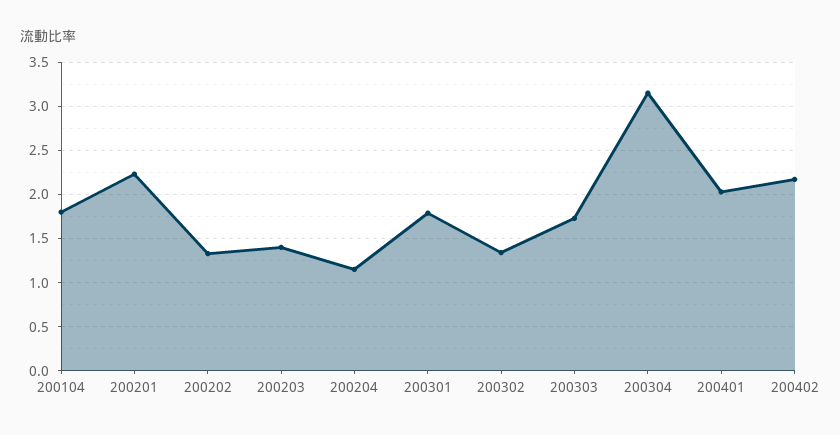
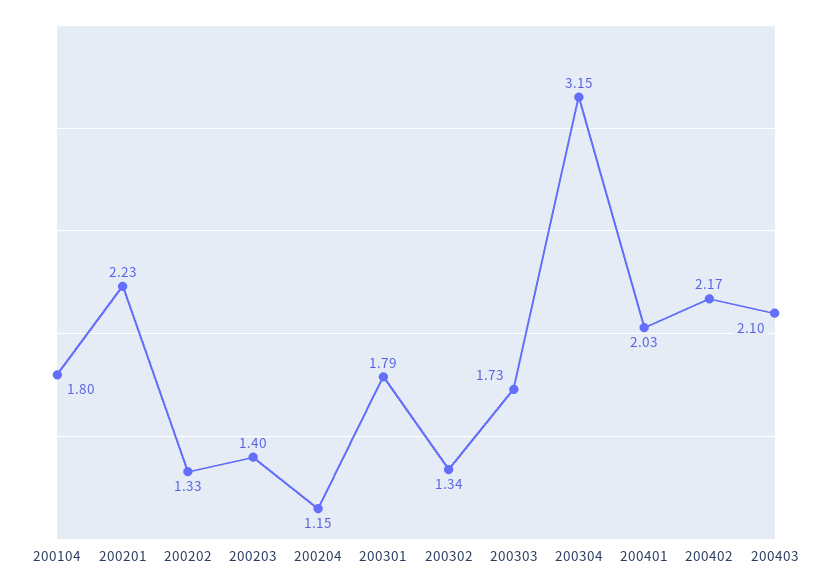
200403: none -> 2.1

